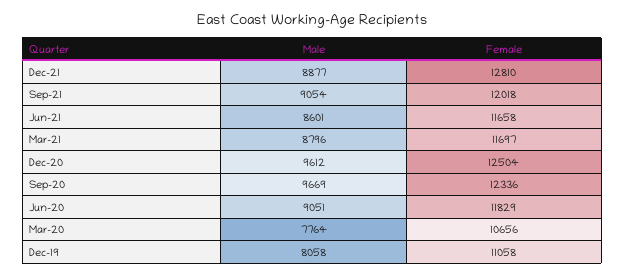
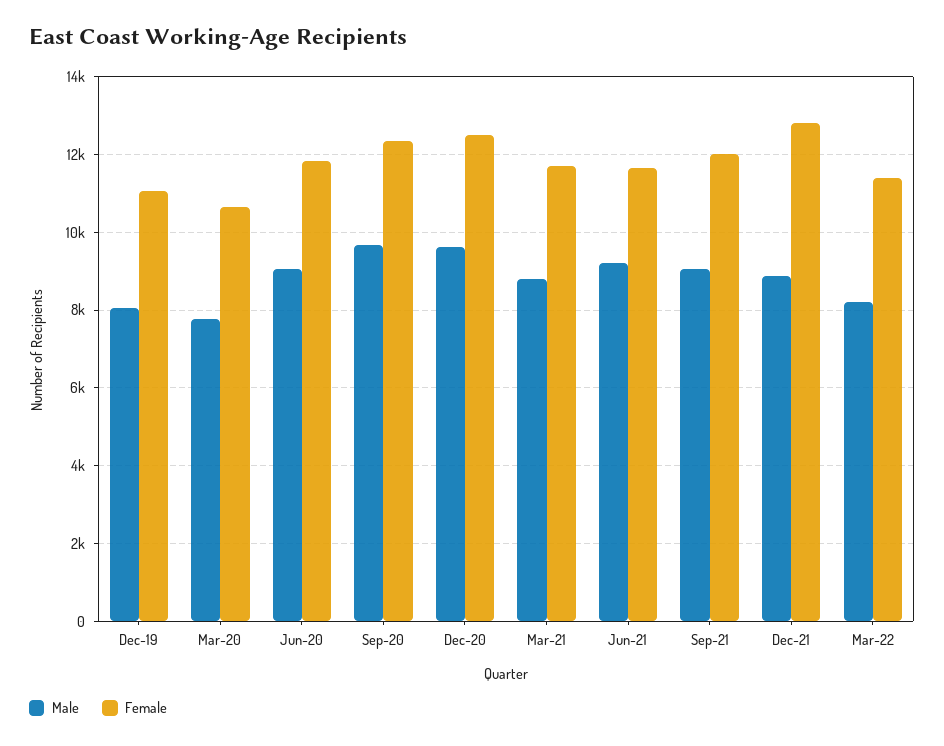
Male, Jun-21: 8601 -> 9200
Male, Mar-22: none -> 8200
Female, Mar-22: none -> 11400

